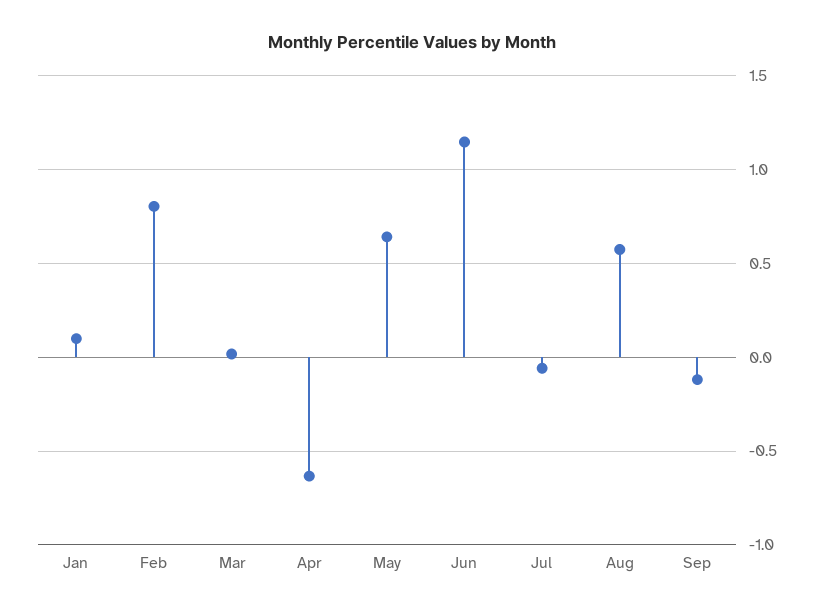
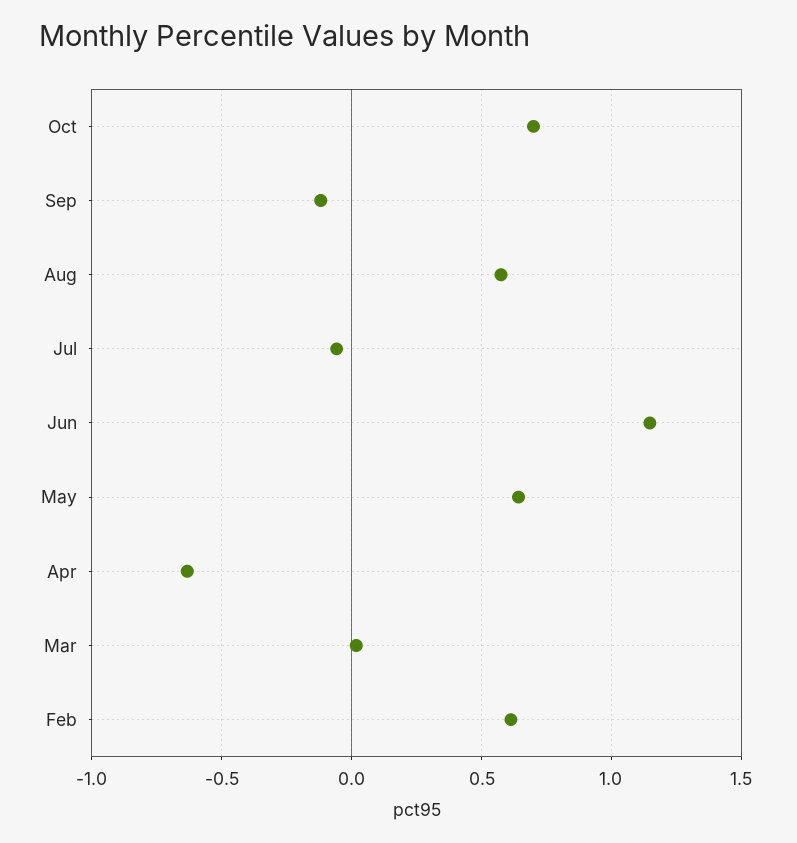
Jan: 0.1 -> none
Feb: 0.8 -> 0.6
Oct: none -> 0.7

